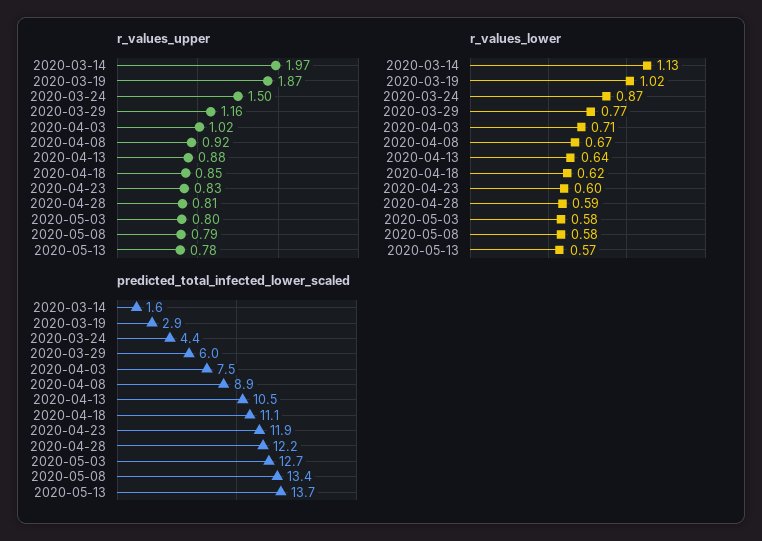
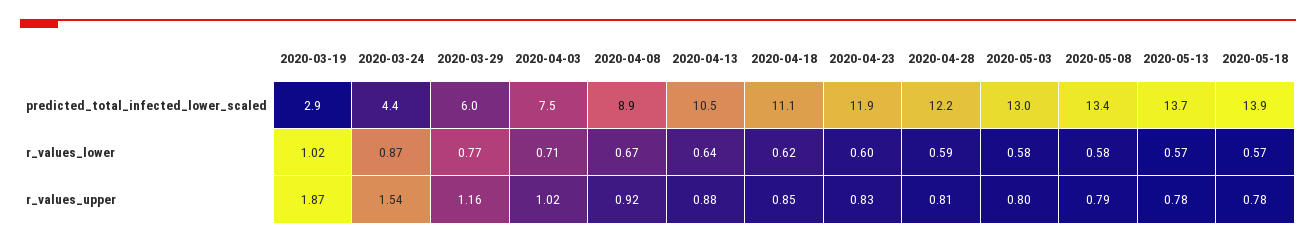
r_values_upper, 2020-03-14: 1.97 -> none
r_values_upper, 2020-03-24: 1.5 -> 1.54
r_values_lower, 2020-03-14: 1.13 -> none
predicted_total_infected_lower_scaled, 2020-03-14: 1.6 -> none
predicted_total_infected_lower_scaled, 2020-05-03: 12.7 -> 13
predicted_total_infected_lower_scaled, 2020-05-18: none -> 13.9
r_values_lower, 2020-05-18: none -> 0.57
r_values_upper, 2020-05-18: none -> 0.78

